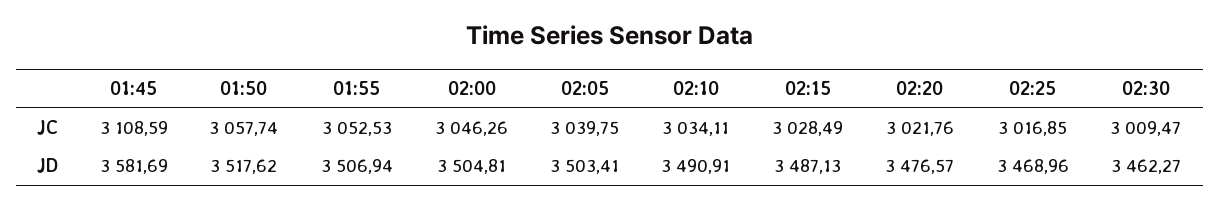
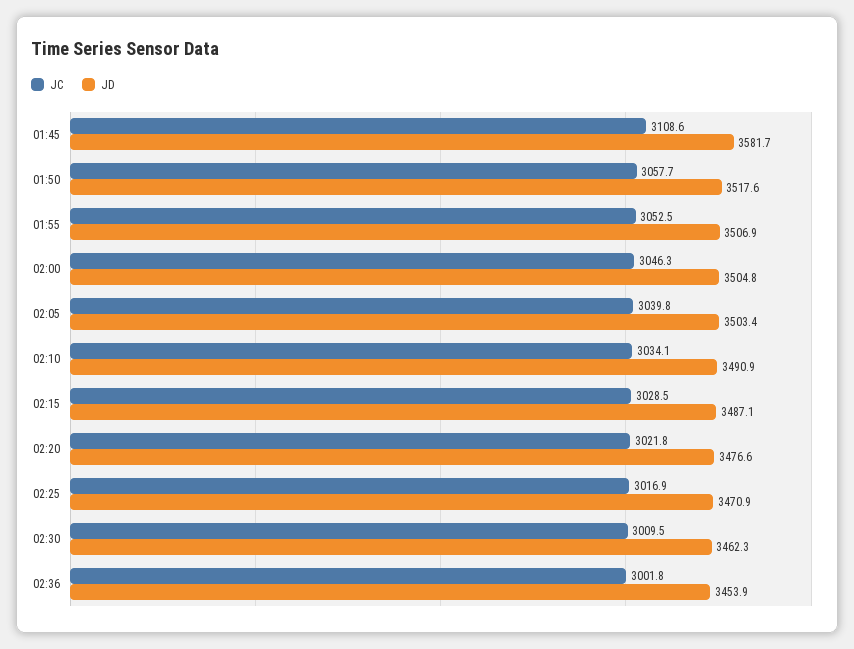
JD, 02:25: 3468.96 -> 3470.9
JC, 02:36: none -> 3001.8
JD, 02:36: none -> 3453.9

